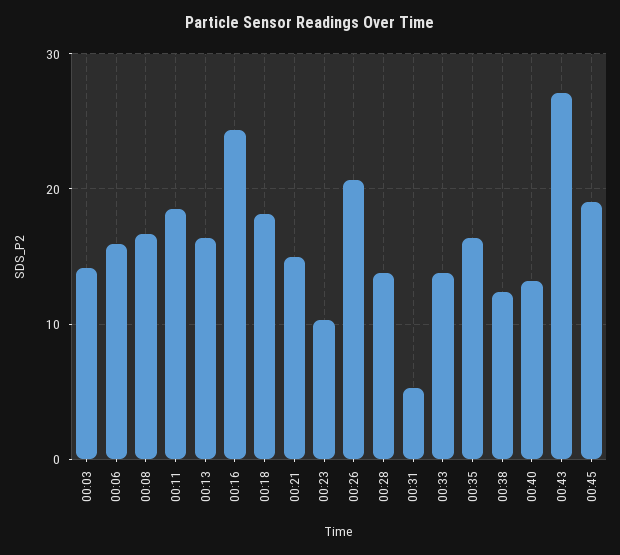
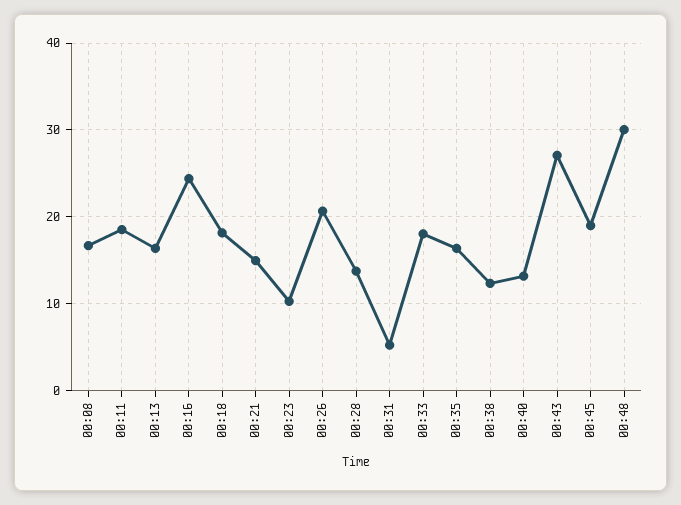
00:03: 14 -> none
00:06: 16 -> none
00:33: 14 -> 18
00:48: none -> 30

